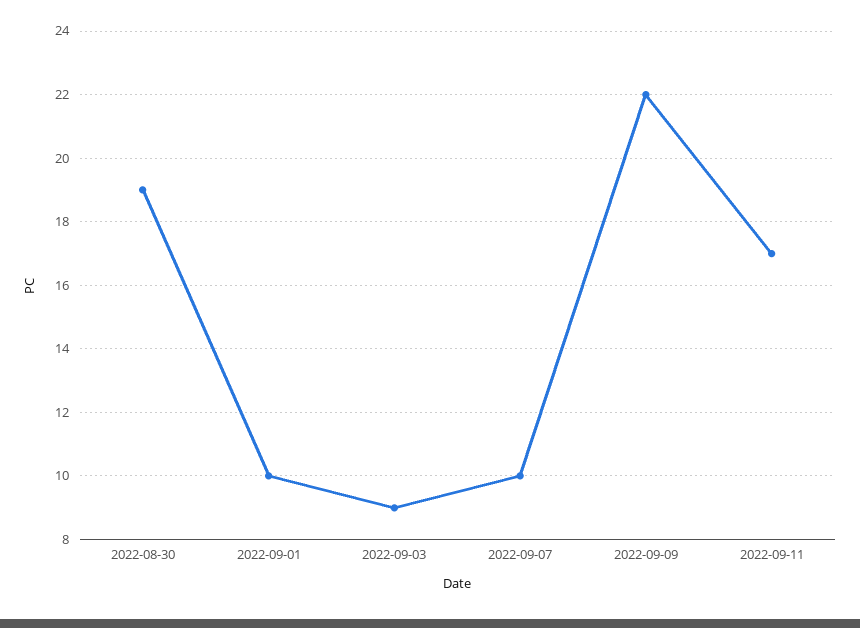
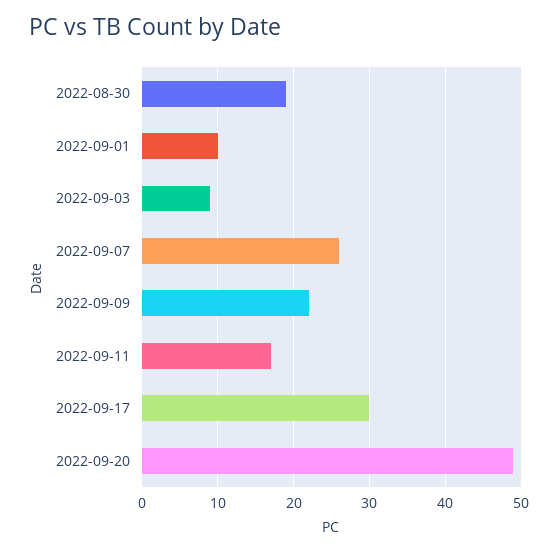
2022-09-07: 10 -> 26
2022-09-17: none -> 30
2022-09-20: none -> 49

